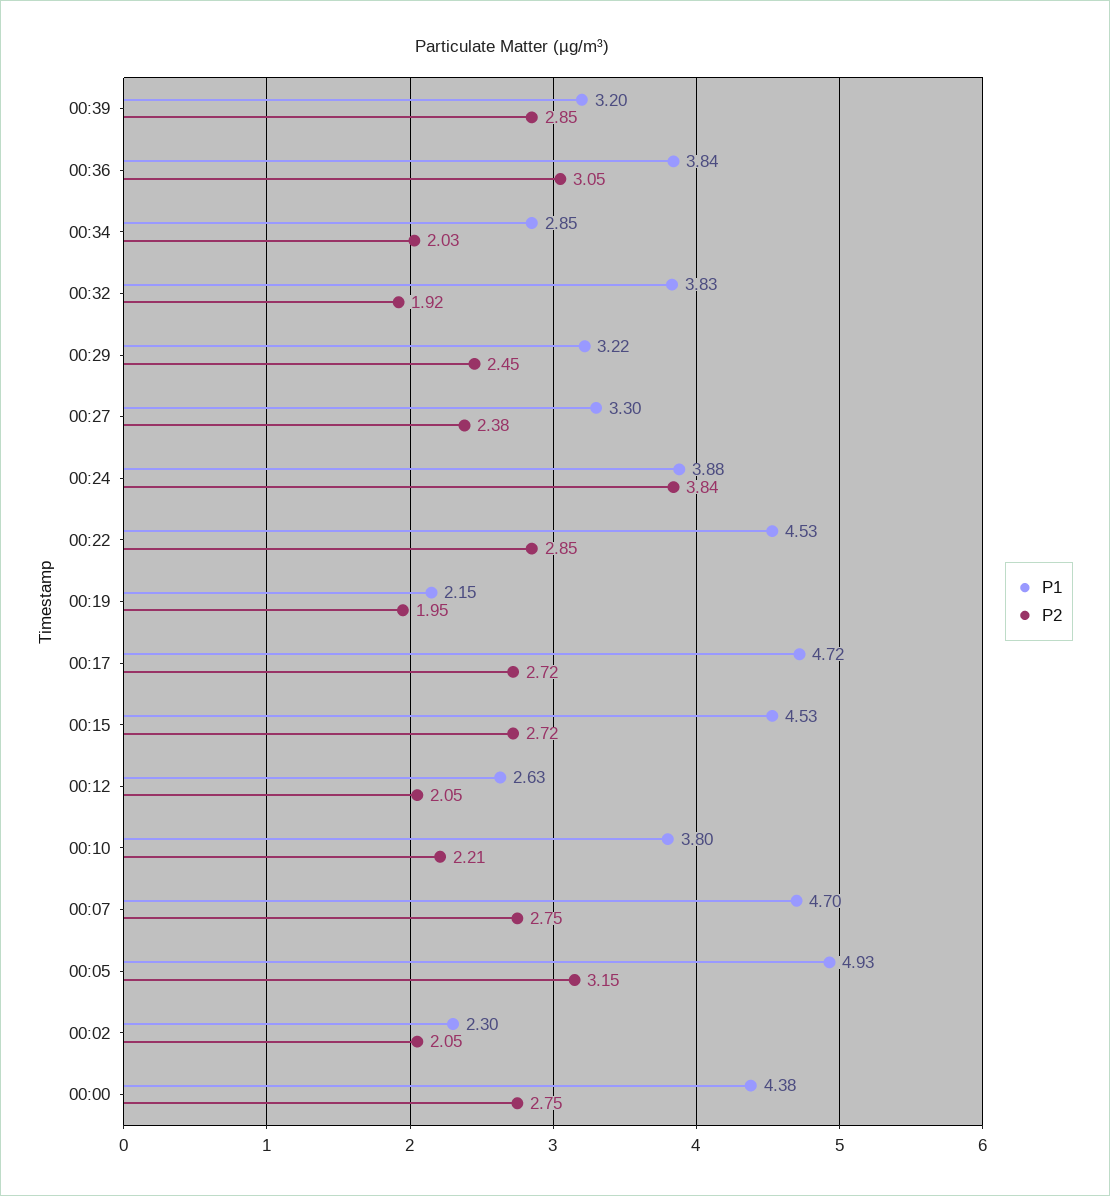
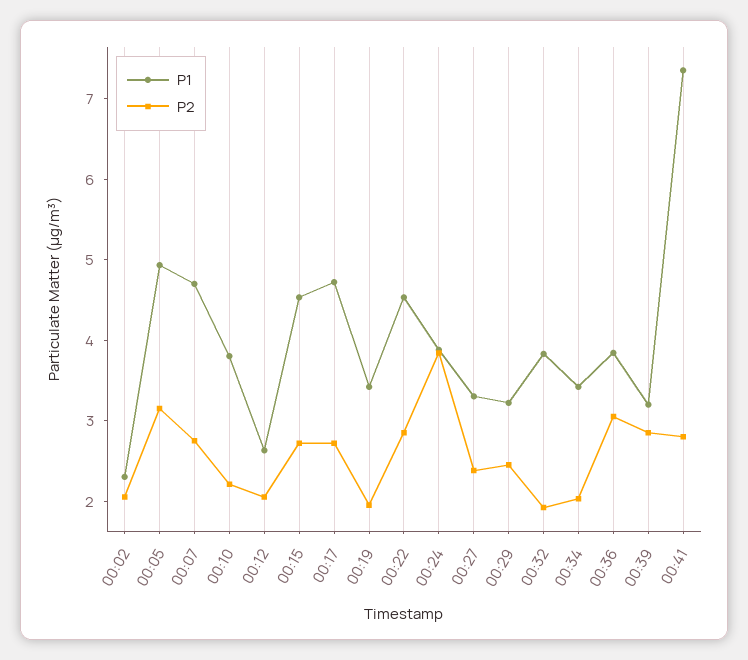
P1, 00:34: 2.85 -> 3.4
P1, 00:19: 2.15 -> 3.4
P1, 00:00: 4.38 -> none
P2, 00:00: 2.75 -> none
P1, 00:41: none -> 7.4
P2, 00:41: none -> 2.8

